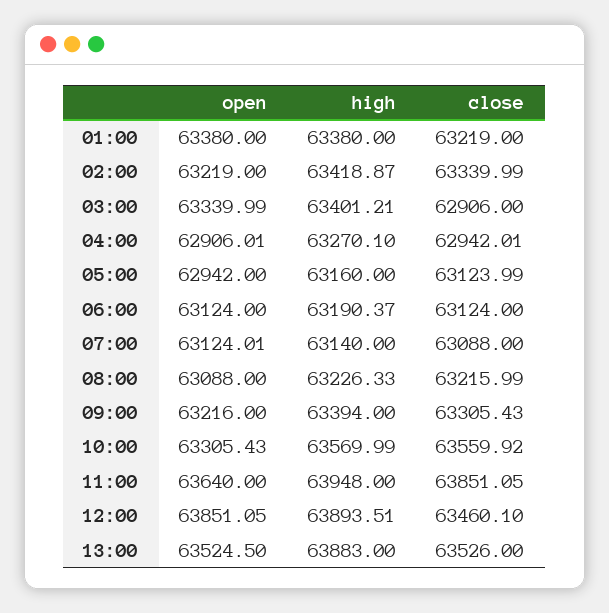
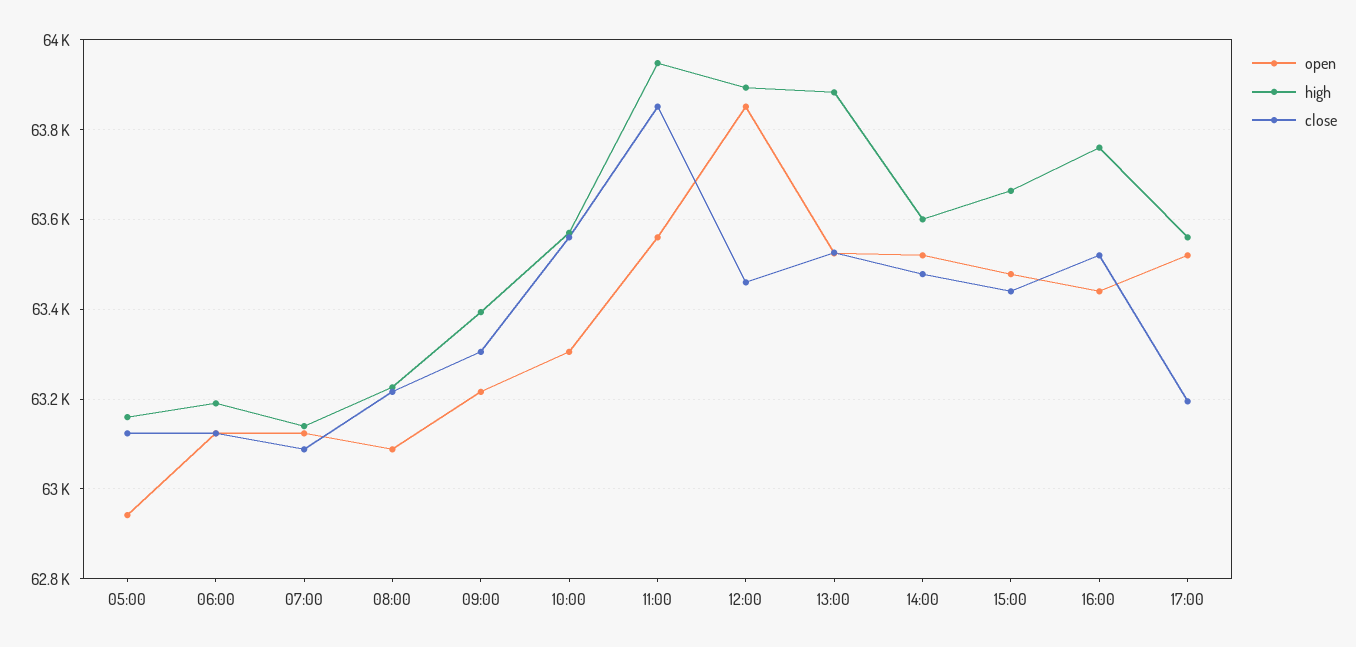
open, 01:00: 63380 -> none
high, 01:00: 63380 -> none
close, 01:00: 63219 -> none
open, 02:00: 63219 -> none
high, 02:00: 63418.87 -> none
close, 02:00: 63339.99 -> none
open, 03:00: 63339.99 -> none
high, 03:00: 63401.21 -> none
close, 03:00: 62906 -> none
open, 04:00: 62906.01 -> none
high, 04:00: 63270.1 -> none
close, 04:00: 62942.01 -> none
open, 11:00: 63640 -> 63560
open, 14:00: none -> 63520
high, 14:00: none -> 63600
close, 14:00: none -> 63480
open, 15:00: none -> 63480
high, 15:00: none -> 63660
close, 15:00: none -> 63440
open, 16:00: none -> 63440
high, 16:00: none -> 63760
close, 16:00: none -> 63520
open, 17:00: none -> 63520
high, 17:00: none -> 63560
close, 17:00: none -> 63200

